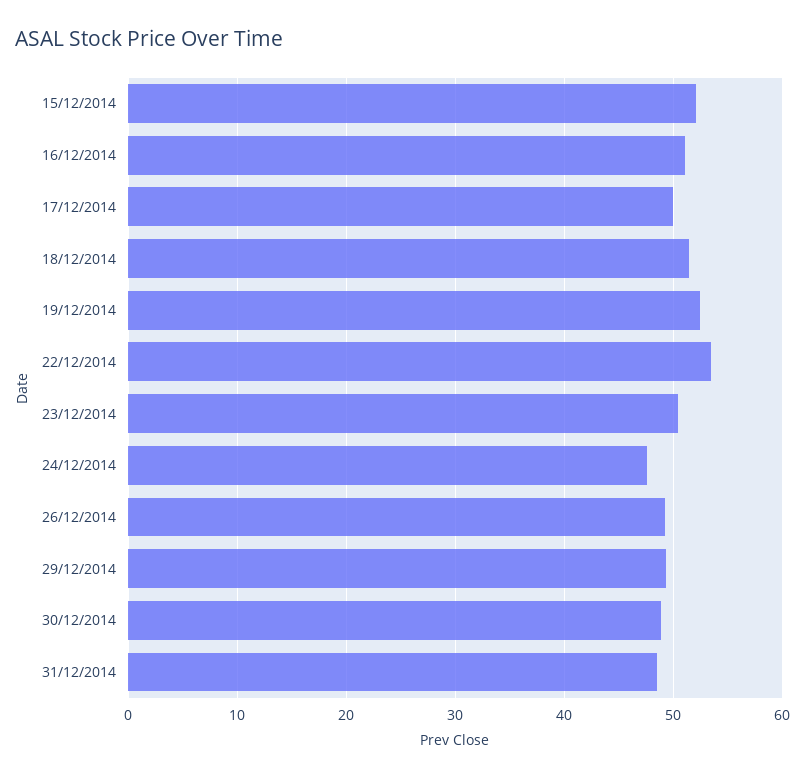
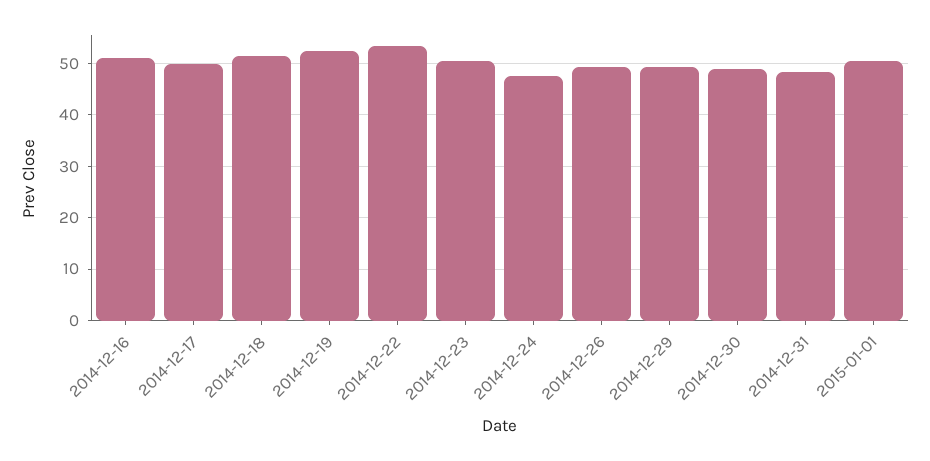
15/12/2014: 52 -> none
2015-01-01: none -> 50

